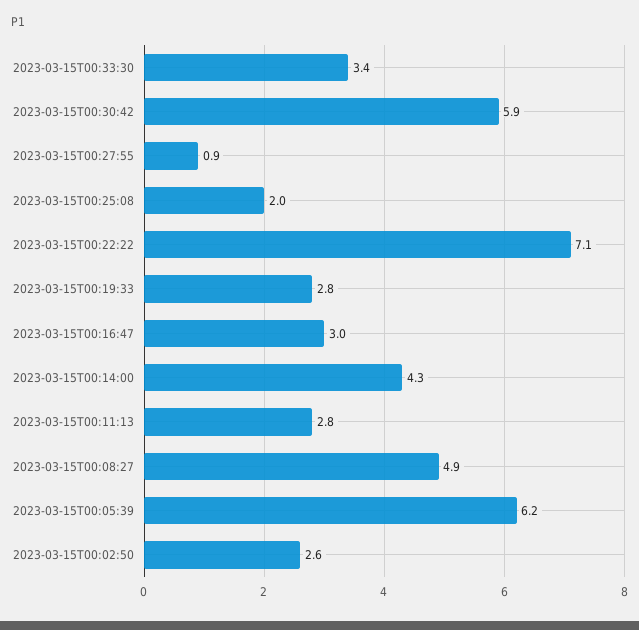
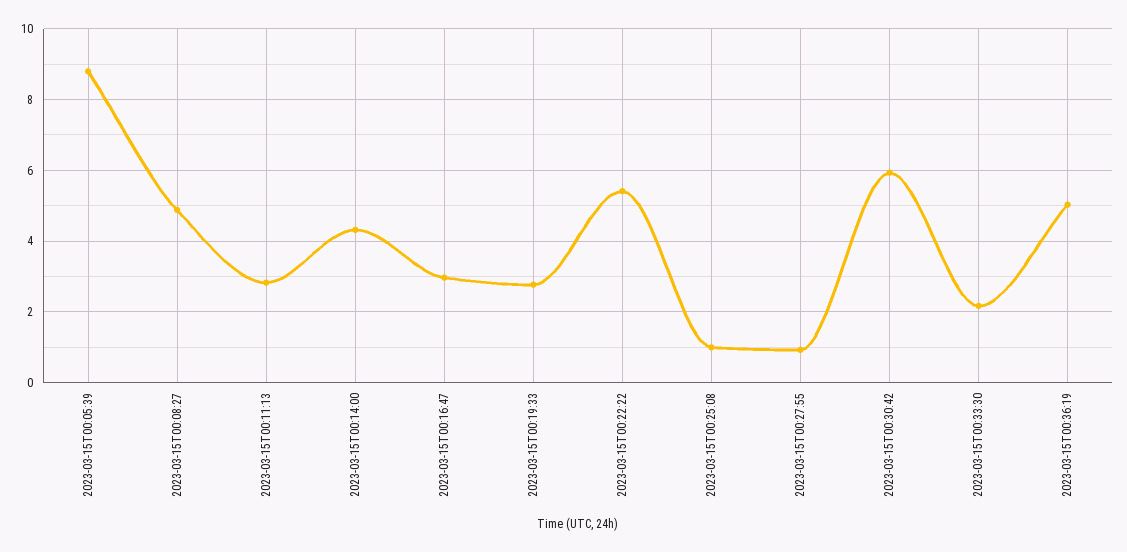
2023-03-15T00:33:30: 3.4 -> 2.2
2023-03-15T00:25:08: 2 -> 1
2023-03-15T00:22:22: 7.1 -> 5.4
2023-03-15T00:05:39: 6.2 -> 8.8
2023-03-15T00:02:50: 2.6 -> none
2023-03-15T00:36:19: none -> 5

